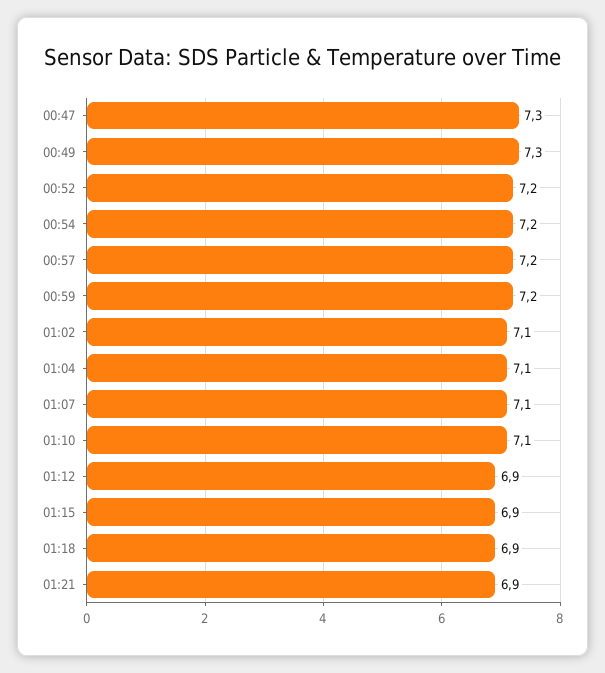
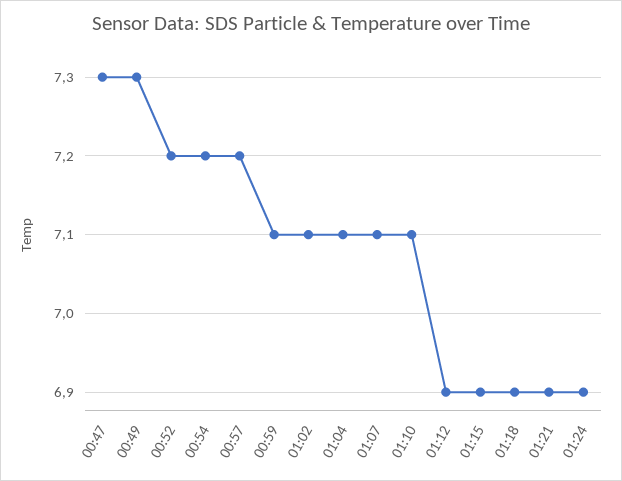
00:59: 7.2 -> 7.1
01:24: none -> 6.9

